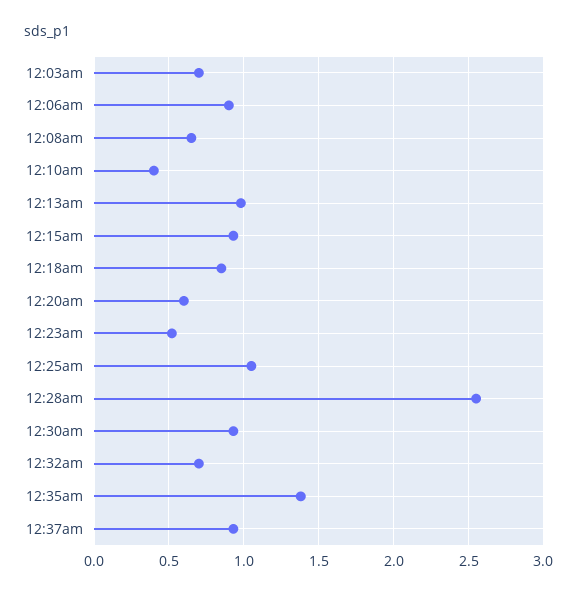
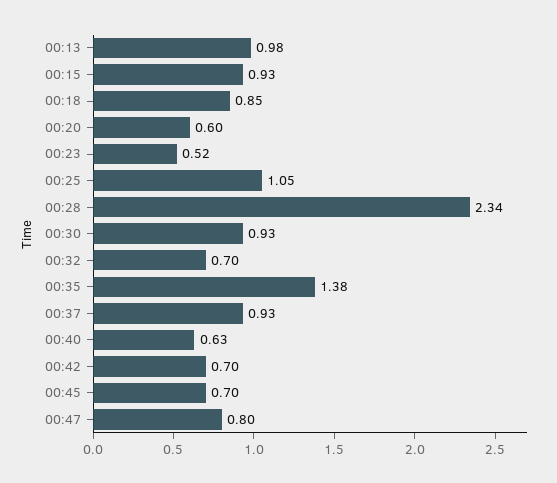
12:03am: 0.7 -> none
12:06am: 0.9 -> none
12:08am: 0.65 -> none
12:10am: 0.4 -> none
12:28am: 2.55 -> 2.34
00:40: none -> 0.63
00:42: none -> 0.7
00:45: none -> 0.7
00:47: none -> 0.8

